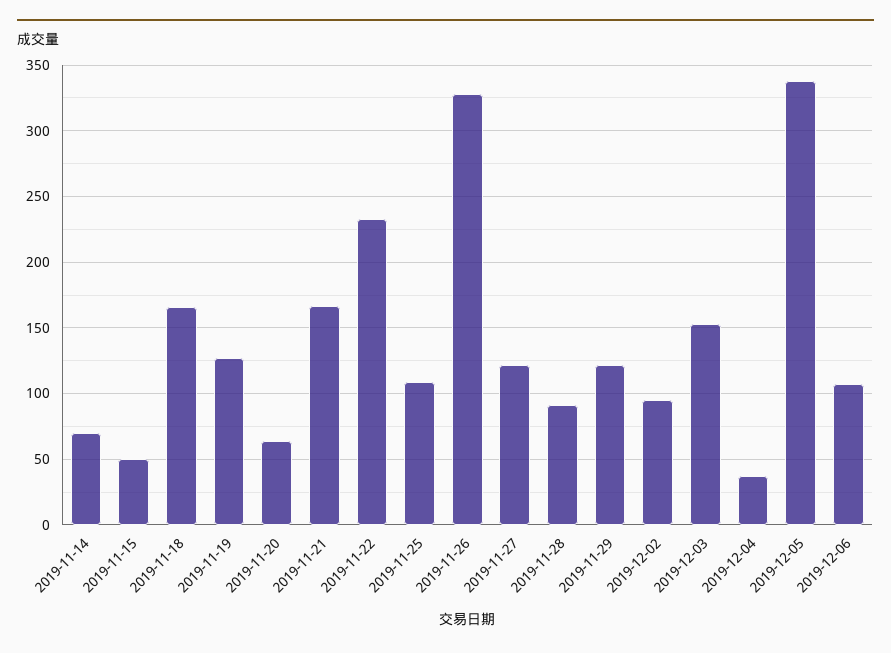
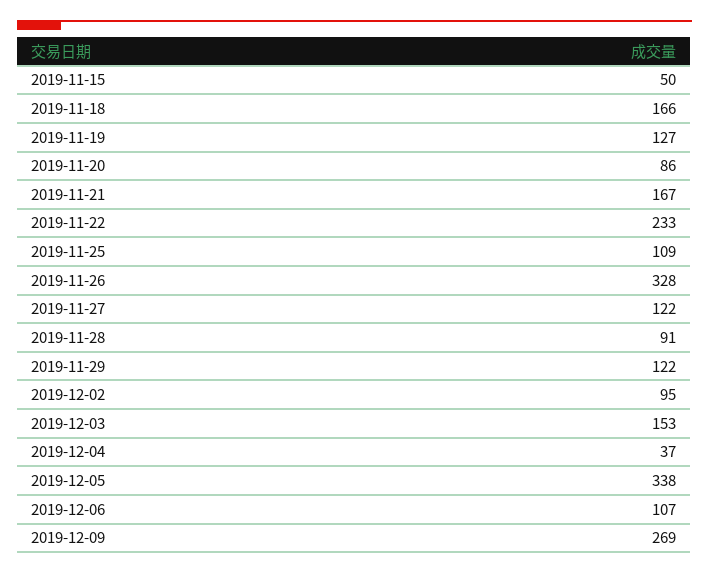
2019-11-14: 70 -> none
2019-11-20: 65 -> 86
2019-12-09: none -> 269

